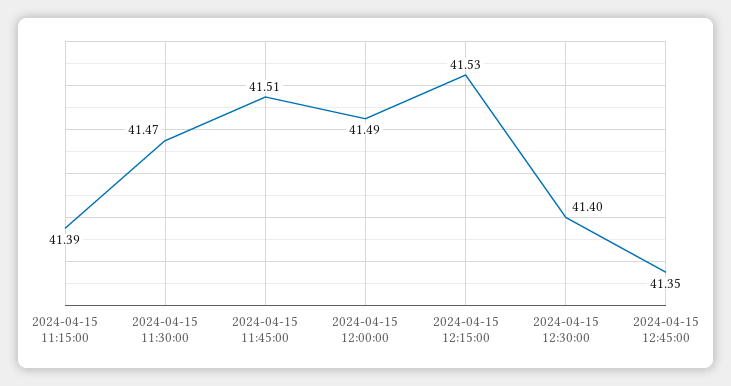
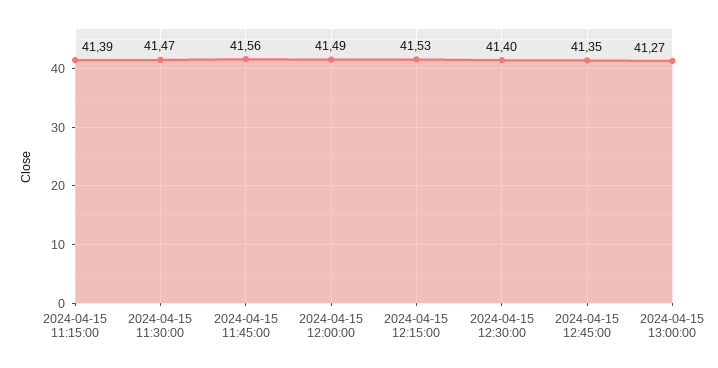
2024-04-15 11:45:00: 41.51 -> 41.56
2024-04-15 13:00:00: none -> 41.27

